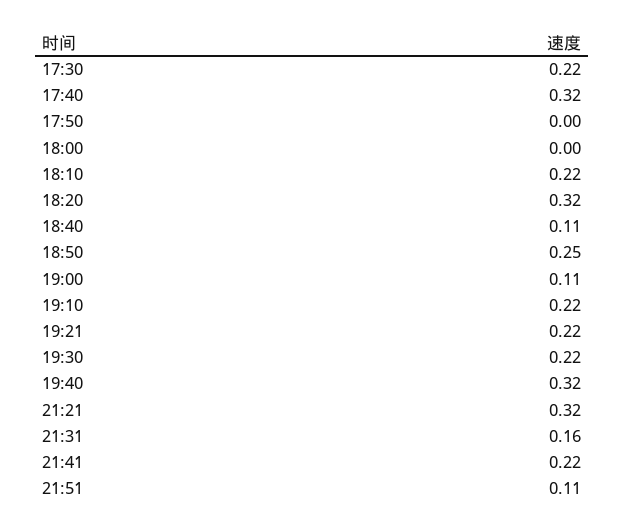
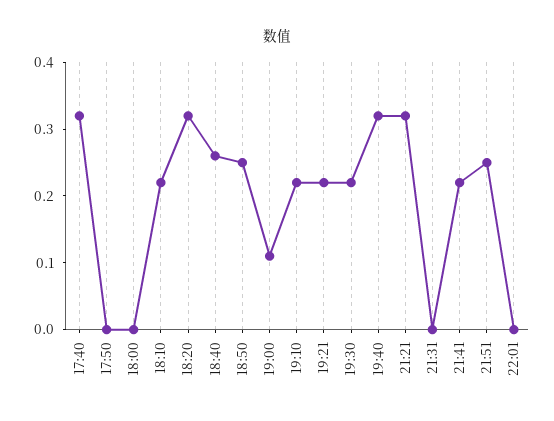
17:30: 0.22 -> none
18:40: 0.11 -> 0.25
21:31: 0.16 -> 0
21:51: 0.11 -> 0.25
22:01: none -> 0

